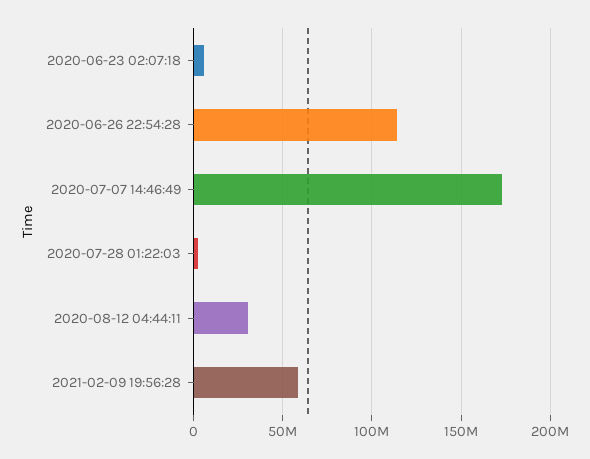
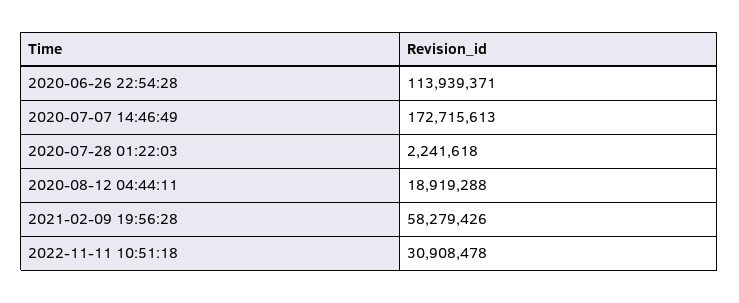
2020-06-23 02:07:18: 5000000 -> none
2020-08-12 04:44:11: 30000000 -> 18919288
2022-11-11 10:51:18: none -> 30908478

